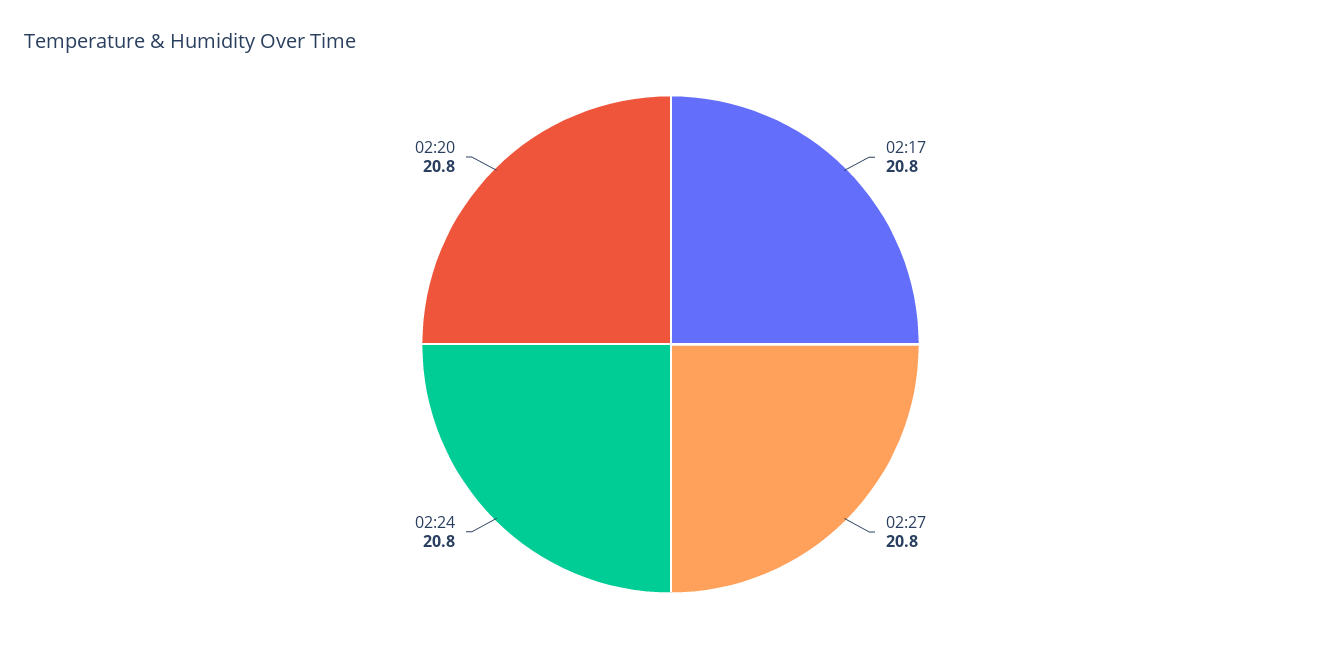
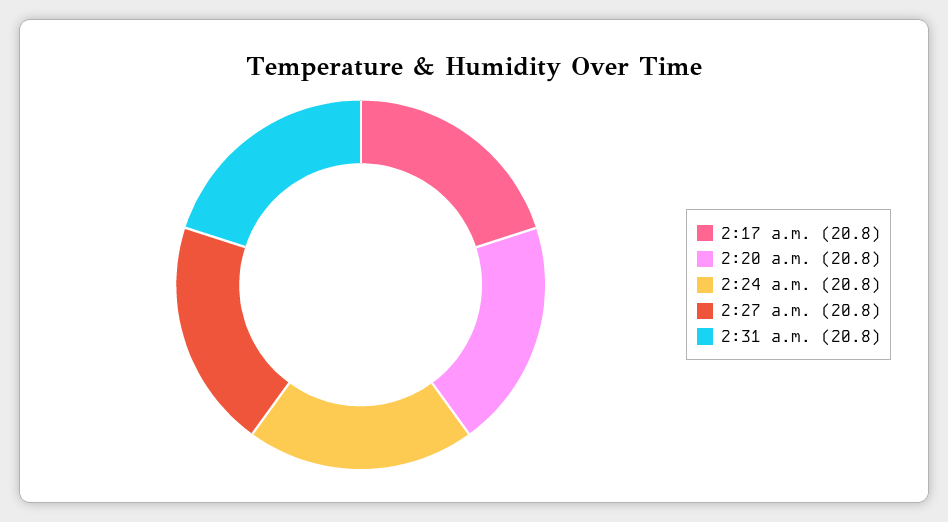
2:31 a.m.: none -> 20.8

